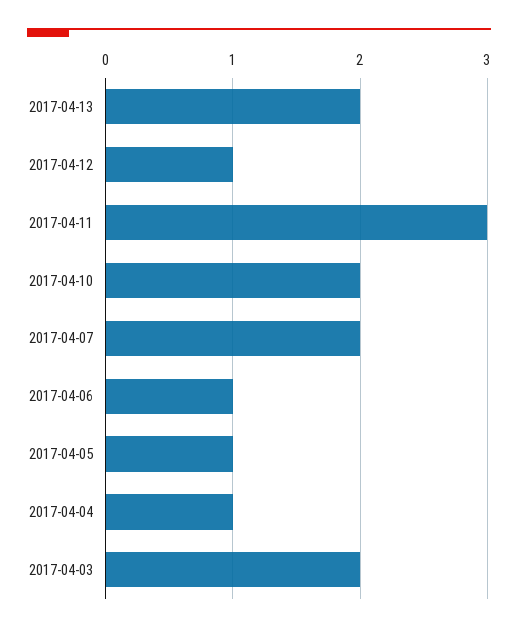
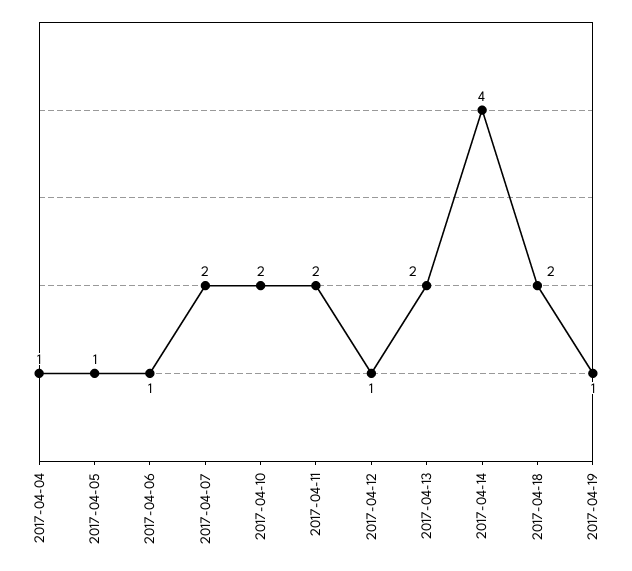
2017-04-11: 3 -> 2
2017-04-03: 2 -> none
2017-04-14: none -> 4
2017-04-18: none -> 2
2017-04-19: none -> 1

